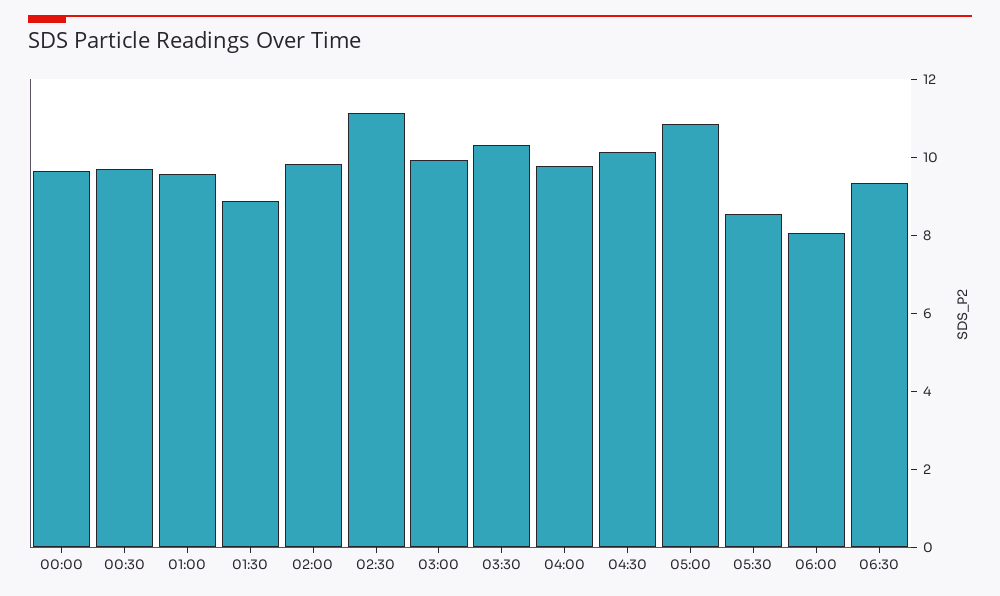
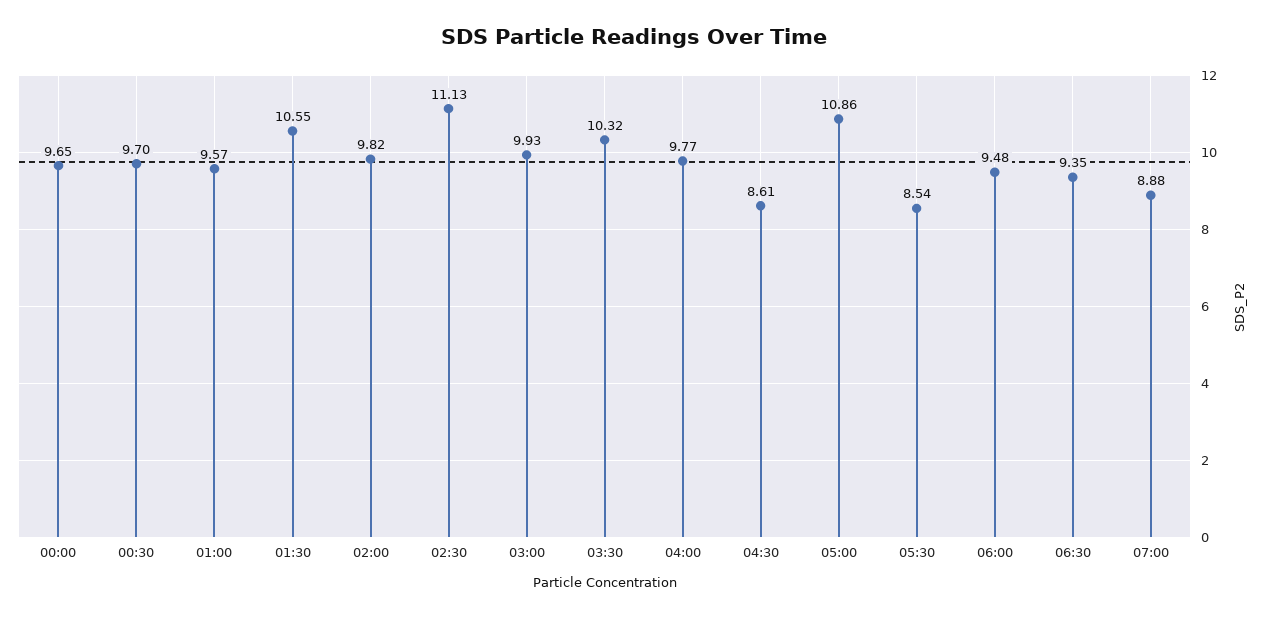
01:30: 9 -> 10.55
04:30: 10 -> 8.61
06:00: 8 -> 9.48
07:00: none -> 8.88

